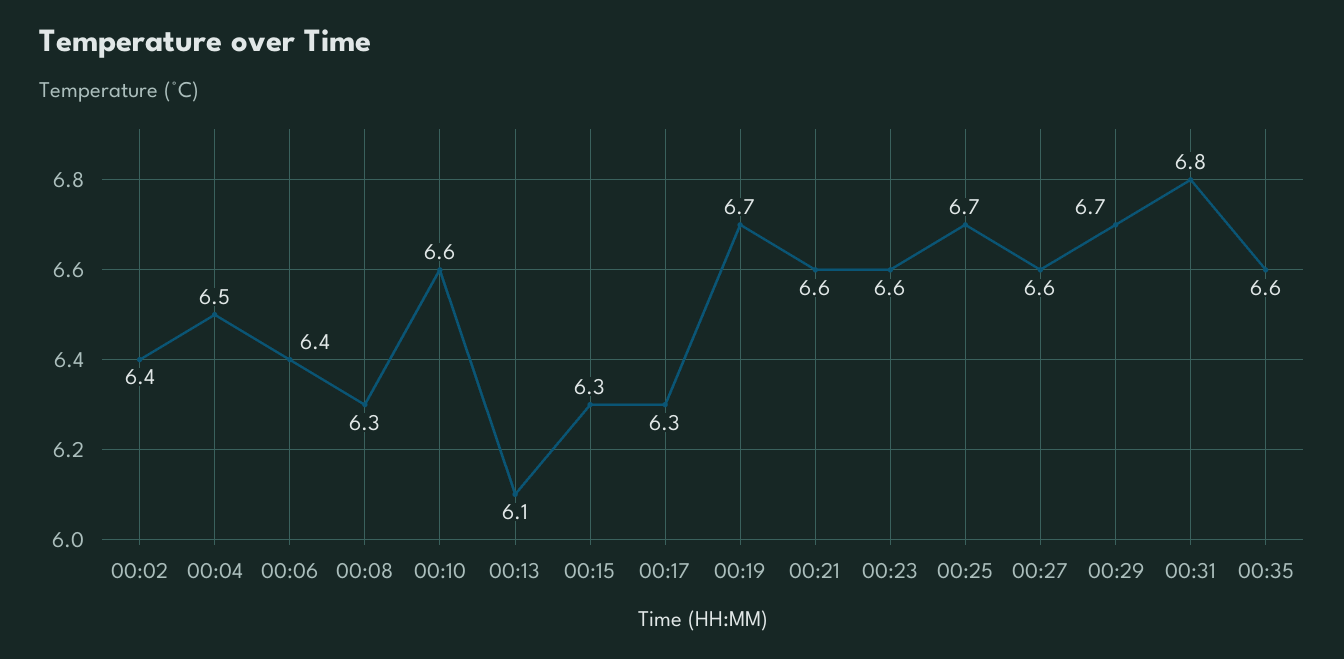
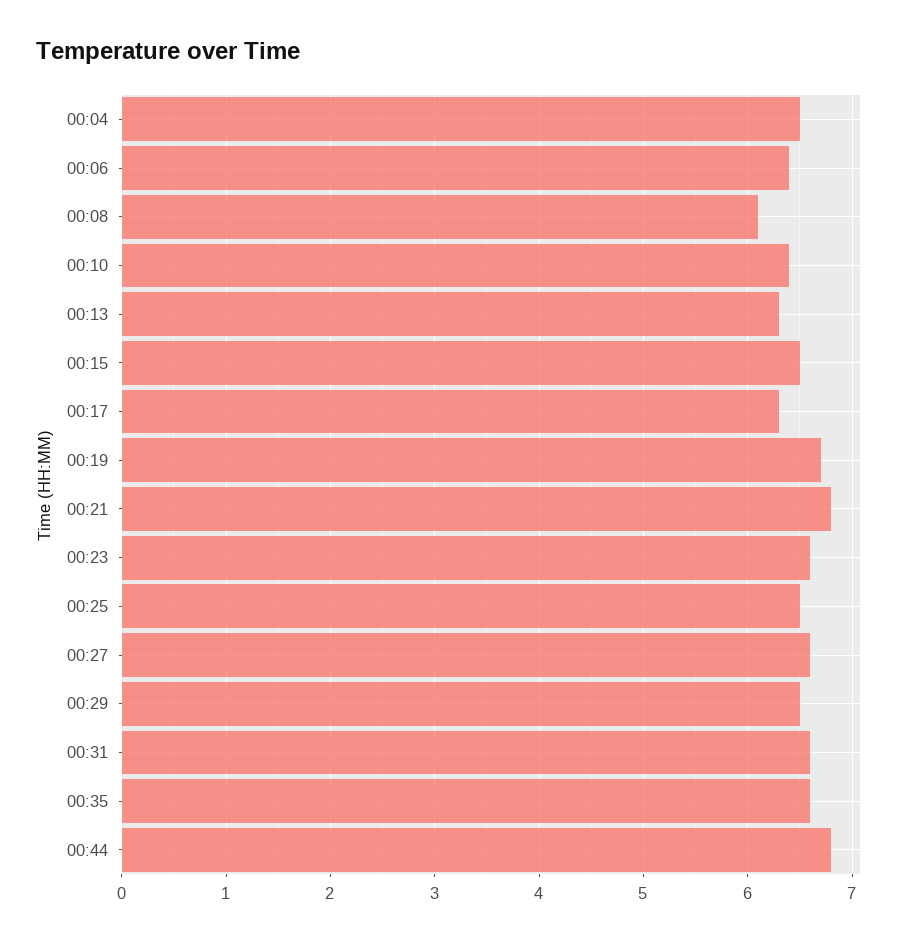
00:02: 6.4 -> none
00:08: 6.3 -> 6.1
00:10: 6.6 -> 6.4
00:13: 6.1 -> 6.3
00:15: 6.3 -> 6.5
00:21: 6.6 -> 6.8
00:25: 6.7 -> 6.5
00:29: 6.7 -> 6.5
00:31: 6.8 -> 6.6
00:44: none -> 6.8

